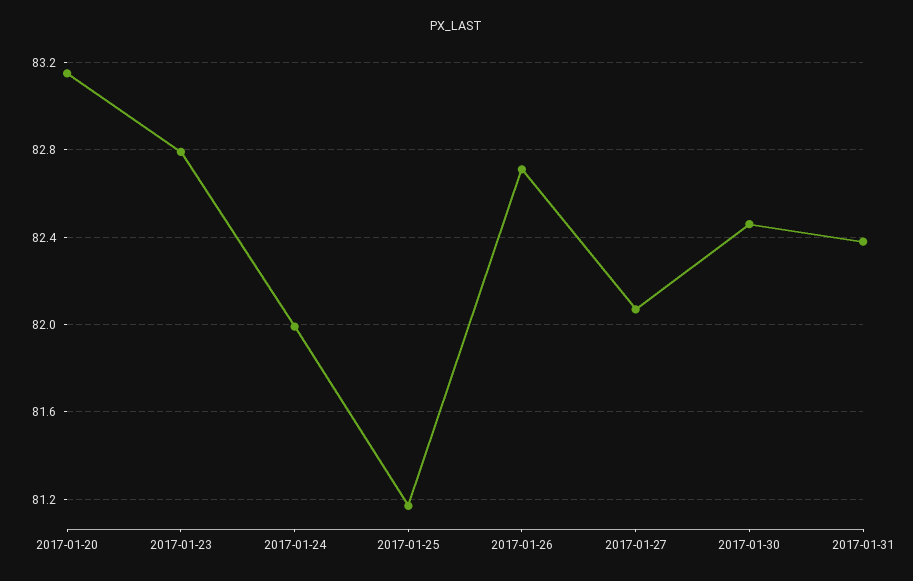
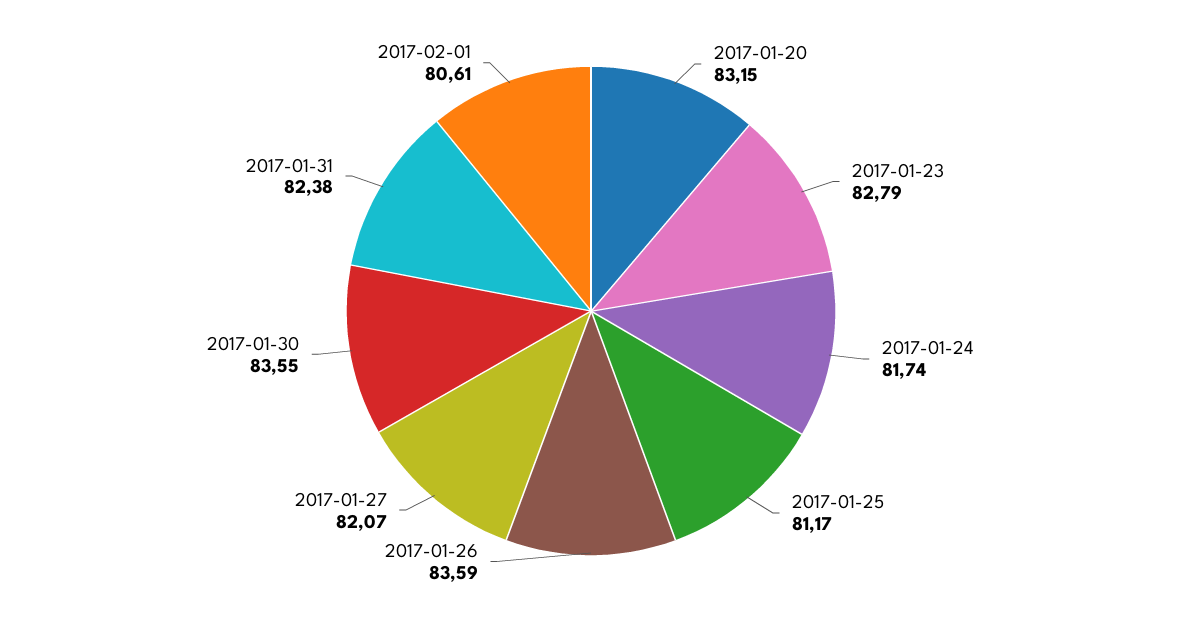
2017-01-24: 82 -> 81.74
2017-01-26: 82.7 -> 83.59
2017-01-30: 82.45 -> 83.55
2017-02-01: none -> 80.61

